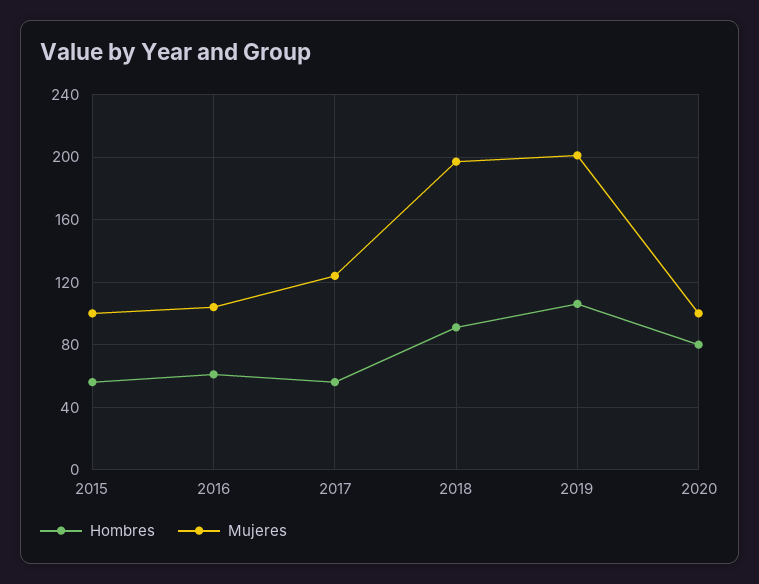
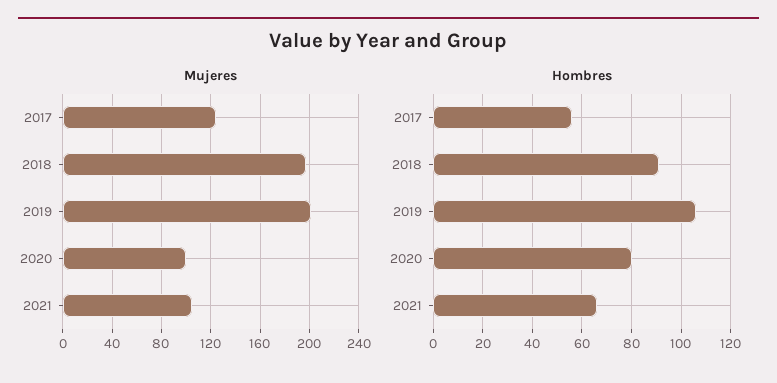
Hombres, 2015: 55 -> none
Mujeres, 2015: 100 -> none
Hombres, 2016: 60 -> none
Mujeres, 2016: 105 -> none
Mujeres, 2021: none -> 105
Hombres, 2021: none -> 65

